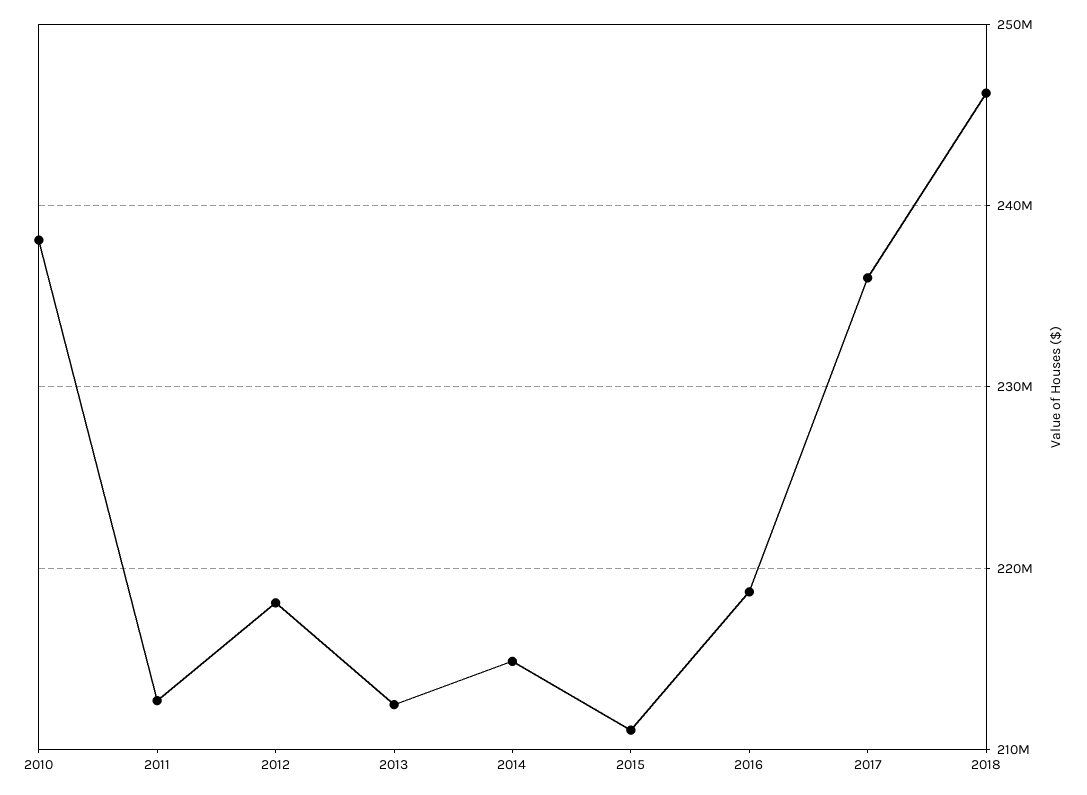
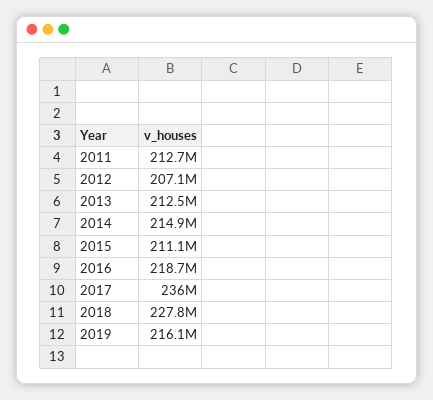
2010: 238000000 -> none
2012: 218000000 -> 207100000
2018: 246000000 -> 227800000
2019: none -> 216100000

